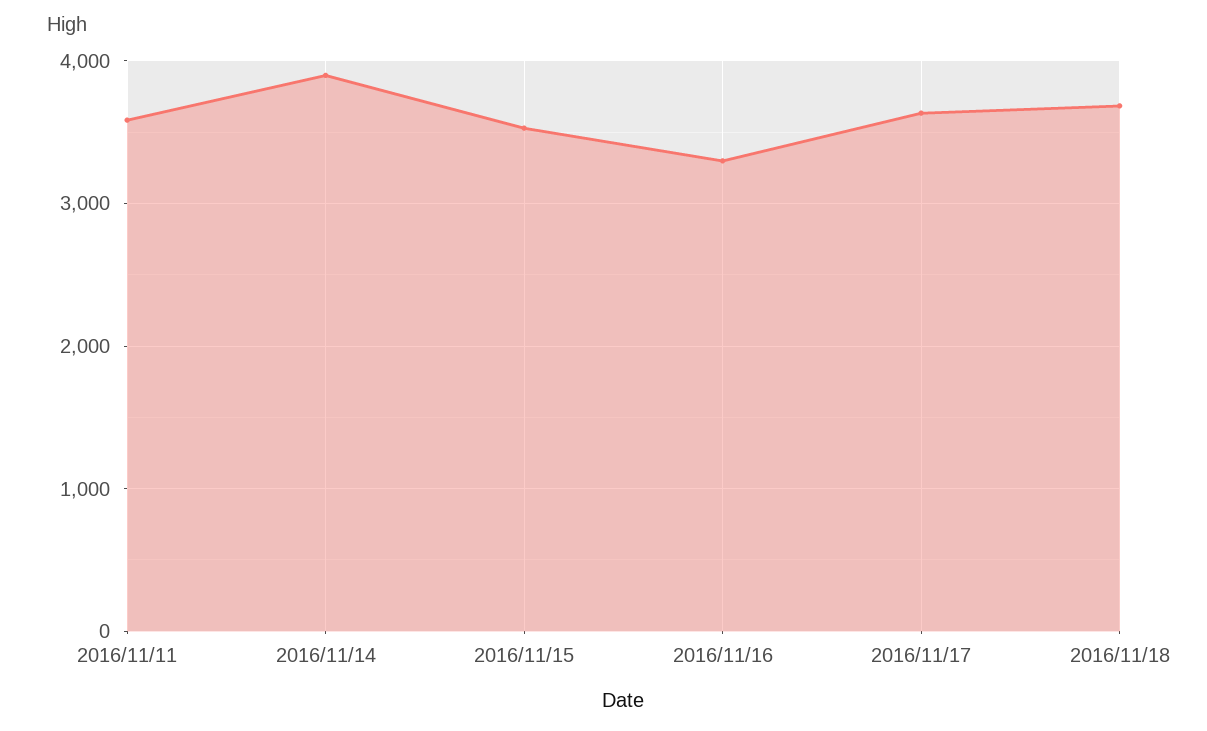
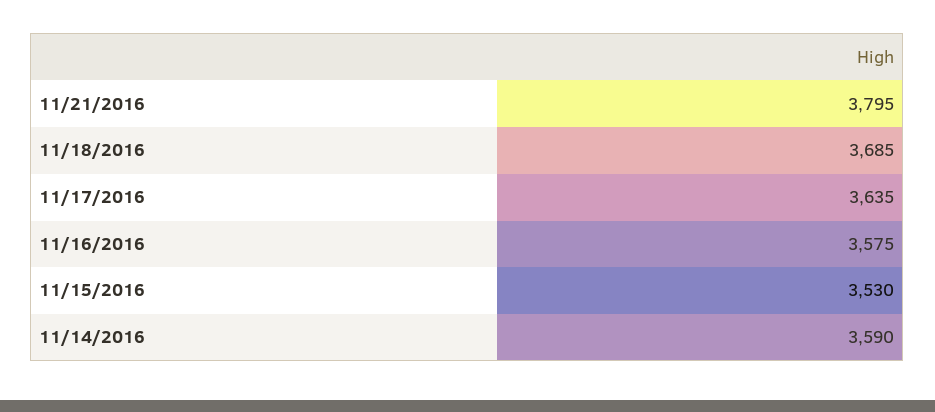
2016/11/11: 3600 -> none
2016/11/14: 3900 -> 3590
2016/11/16: 3300 -> 3575
11/21/2016: none -> 3795

